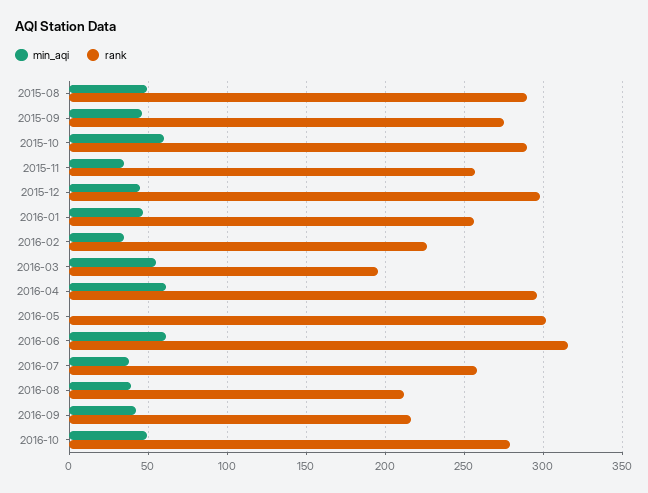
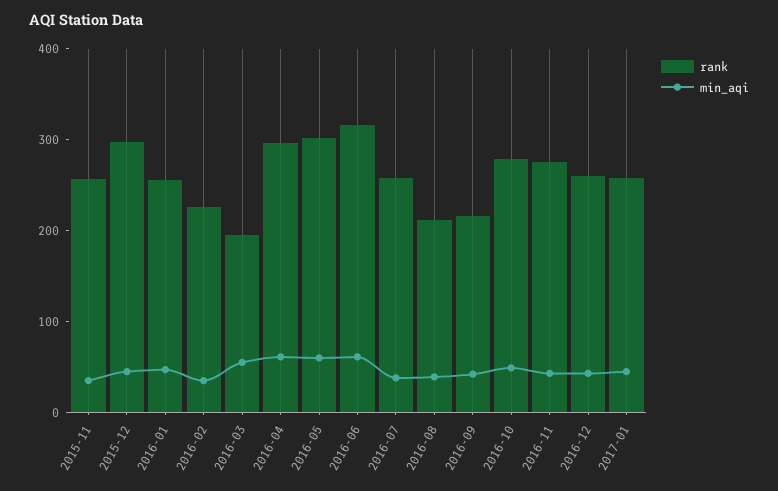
min_aqi, 2015-08: 50 -> none
rank, 2015-08: 290 -> none
min_aqi, 2015-09: 45 -> none
rank, 2015-09: 275 -> none
min_aqi, 2015-10: 60 -> none
rank, 2015-10: 290 -> none
min_aqi, 2016-05: 0 -> 60
rank, 2016-11: none -> 280
min_aqi, 2016-11: none -> 40
rank, 2016-12: none -> 260
min_aqi, 2016-12: none -> 40
rank, 2017-01: none -> 260
min_aqi, 2017-01: none -> 40

